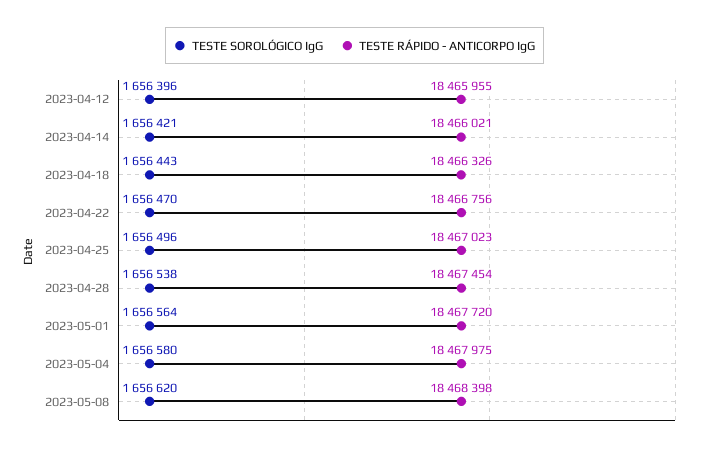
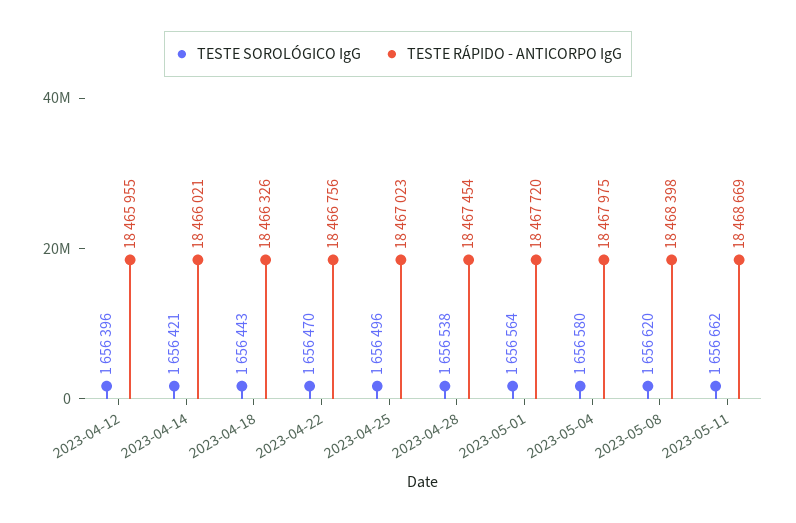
TESTE SOROLÓGICO IgG, 2023-05-11: none -> 1656662
TESTE RÁPIDO - ANTICORPO IgG, 2023-05-11: none -> 18468669

